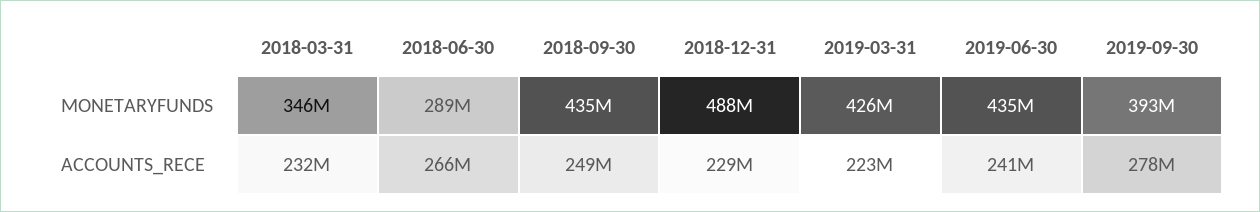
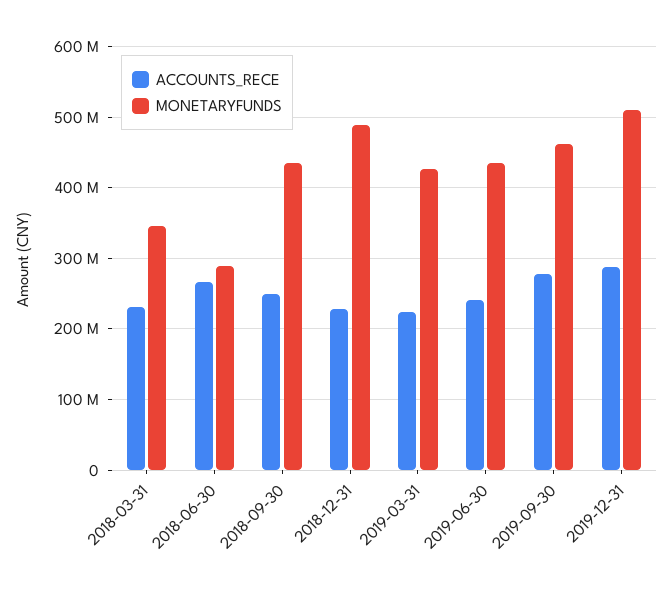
MONETARYFUNDS, 2019-09-30: 393000000 -> 460000000
ACCOUNTS_RECE, 2019-12-31: none -> 290000000
MONETARYFUNDS, 2019-12-31: none -> 510000000

